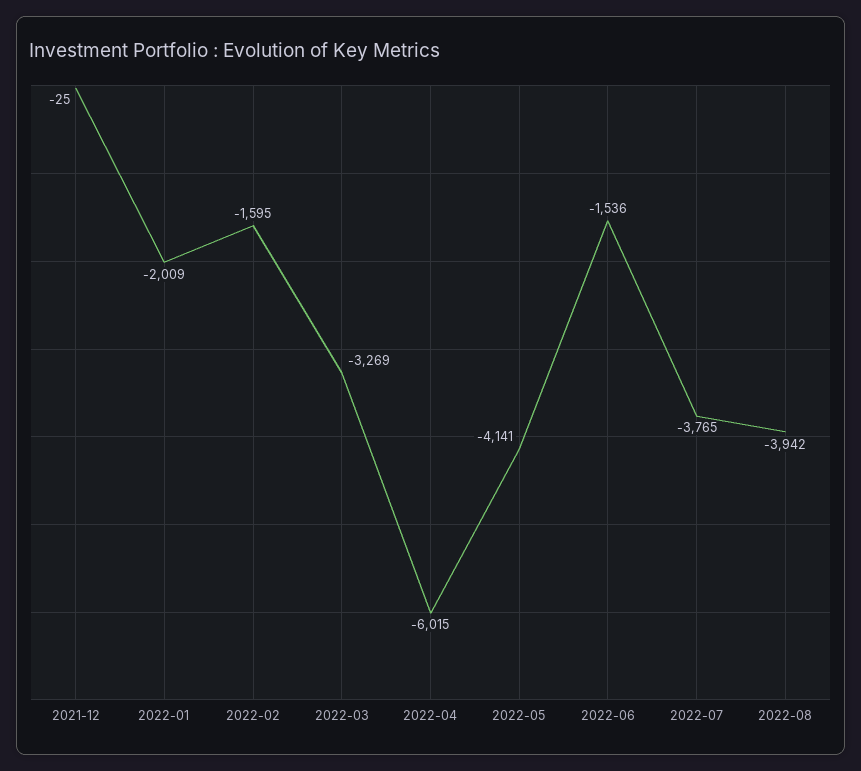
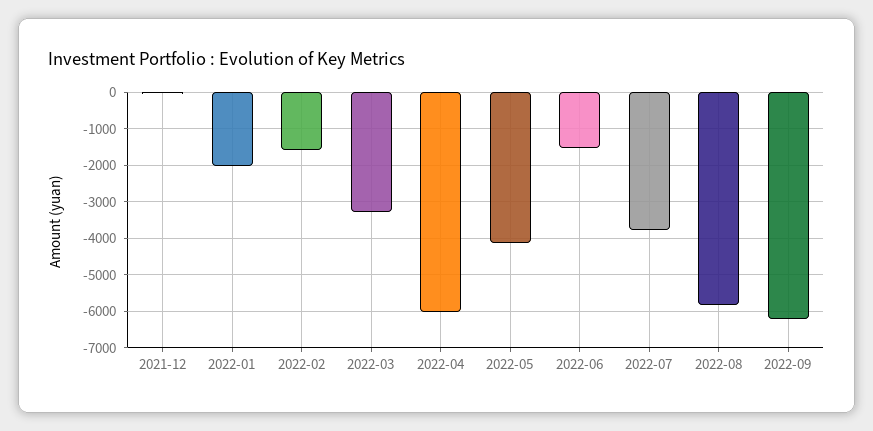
2022-08: -3942 -> -5800
2022-09: none -> -6200

